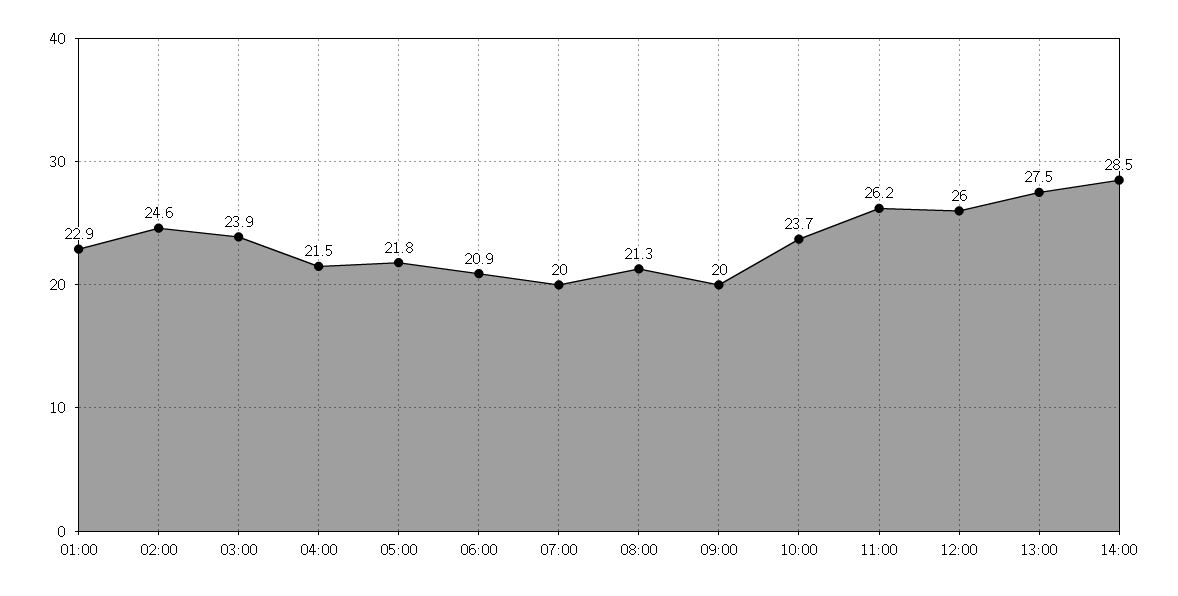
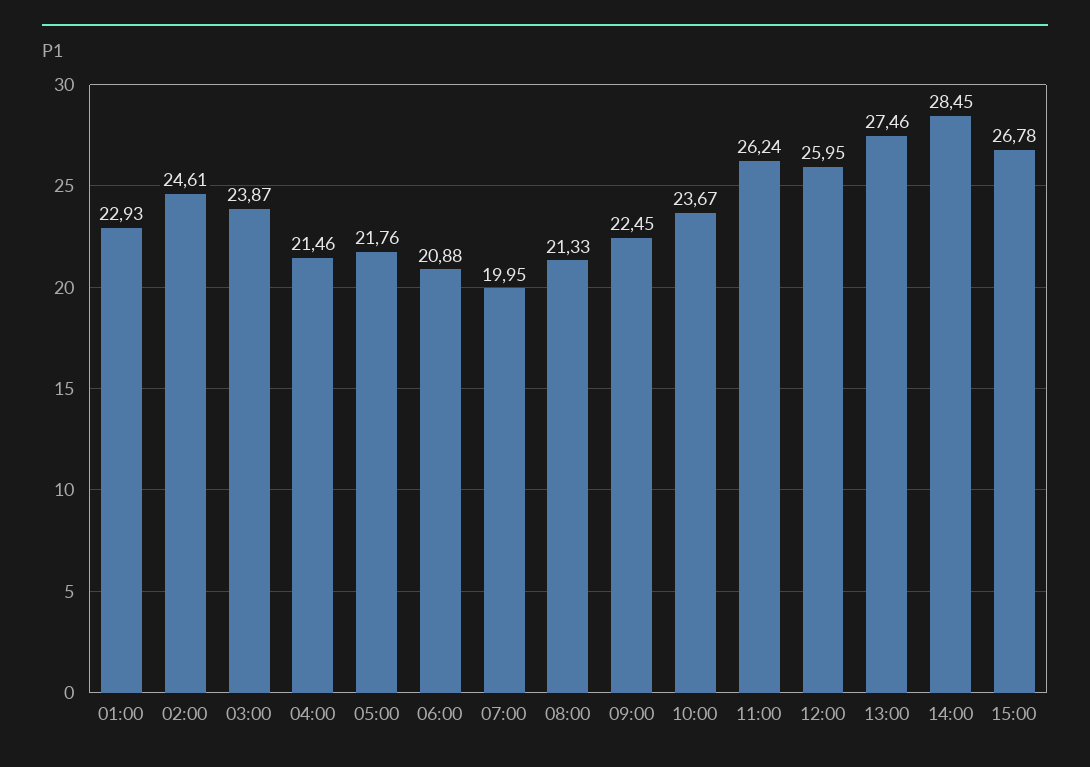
09:00: 20 -> 22.45
15:00: none -> 26.78

